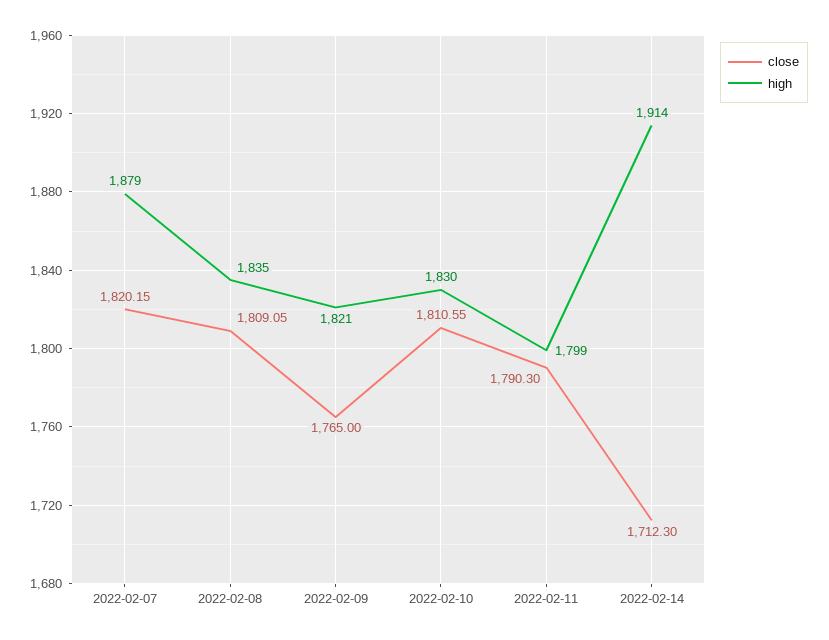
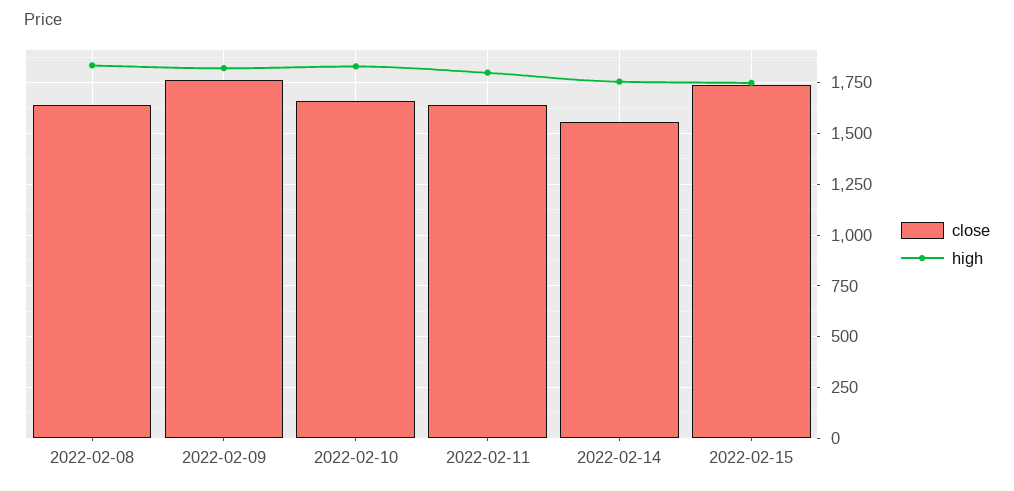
close, 2022-02-07: 1820.15 -> none
high, 2022-02-07: 1879 -> none
close, 2022-02-08: 1809.05 -> 1650
close, 2022-02-10: 1810.55 -> 1650
close, 2022-02-11: 1790.3 -> 1650
close, 2022-02-14: 1712.3 -> 1550
high, 2022-02-14: 1914 -> 1750
close, 2022-02-15: none -> 1750
high, 2022-02-15: none -> 1750

